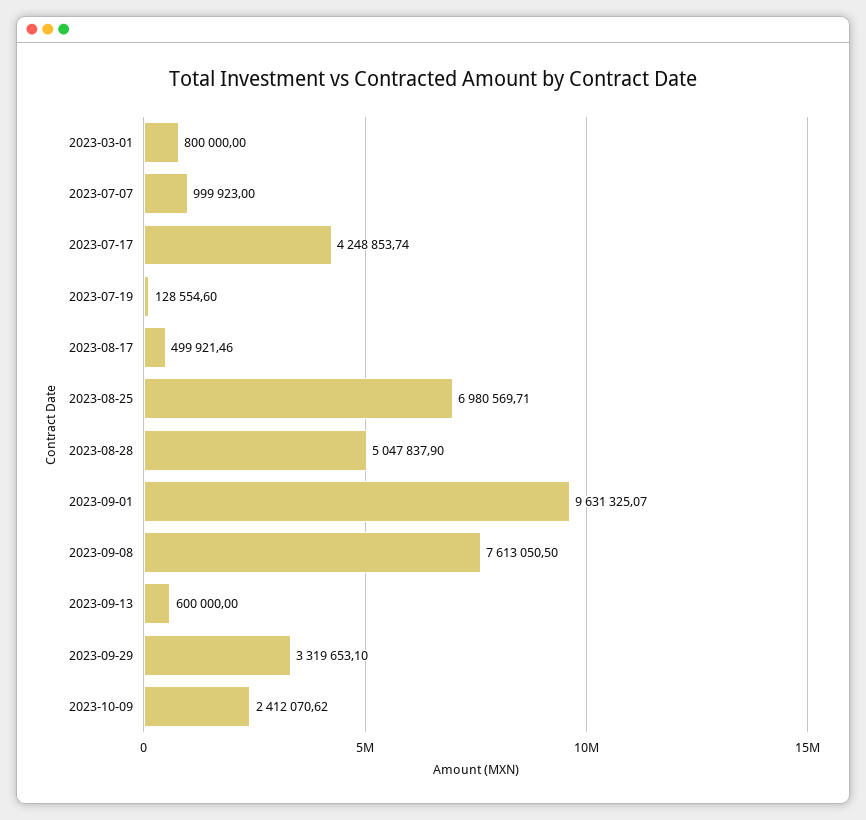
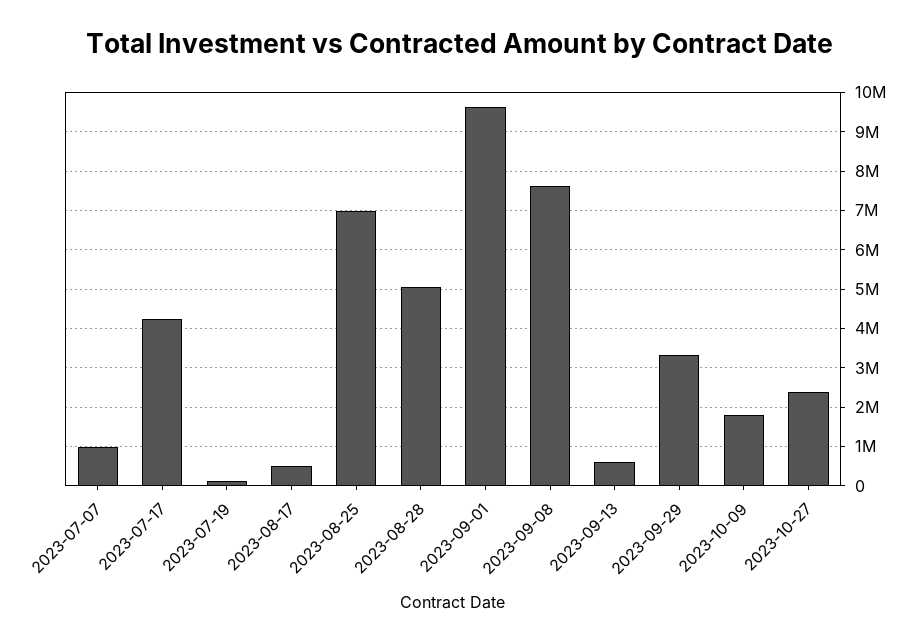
2023-03-01: 800000 -> none
2023-10-09: 2412070.62 -> 1800000
2023-10-27: none -> 2400000

